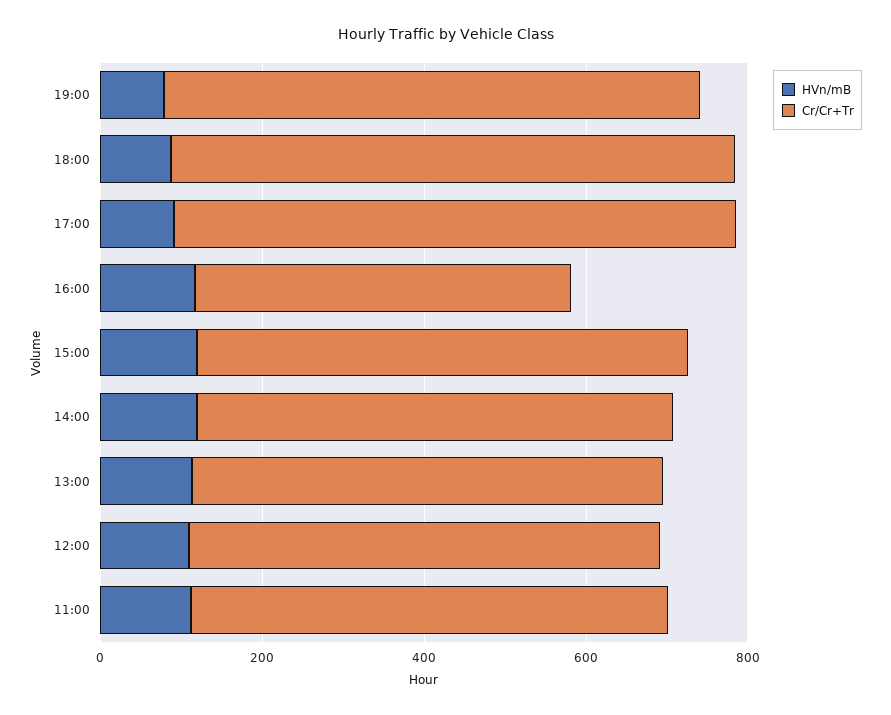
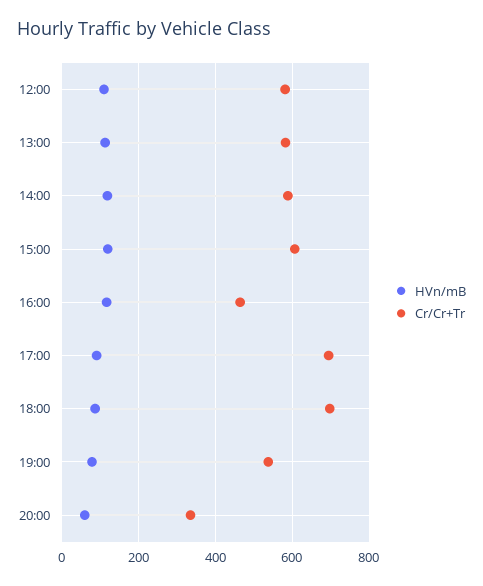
Cr/Cr+Tr, 19:00: 650 -> 540
HVn/mB, 11:00: 100 -> none
Cr/Cr+Tr, 11:00: 600 -> none
HVn/mB, 20:00: none -> 60
Cr/Cr+Tr, 20:00: none -> 340

